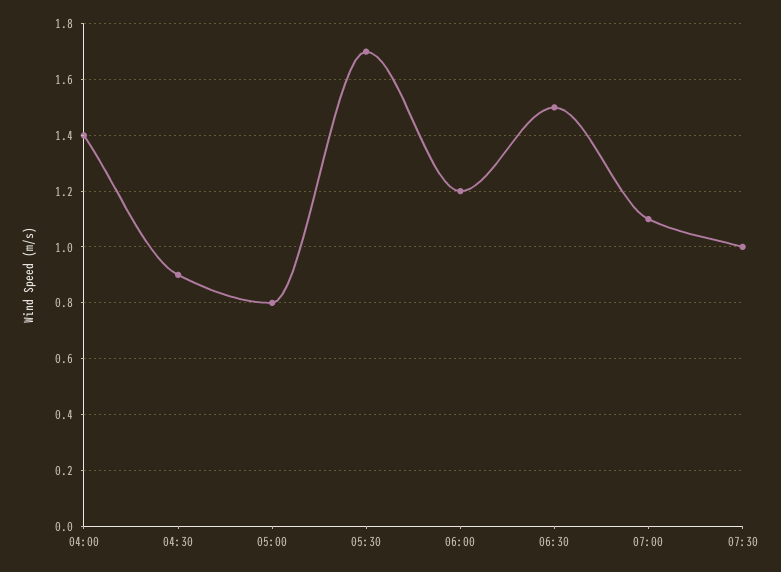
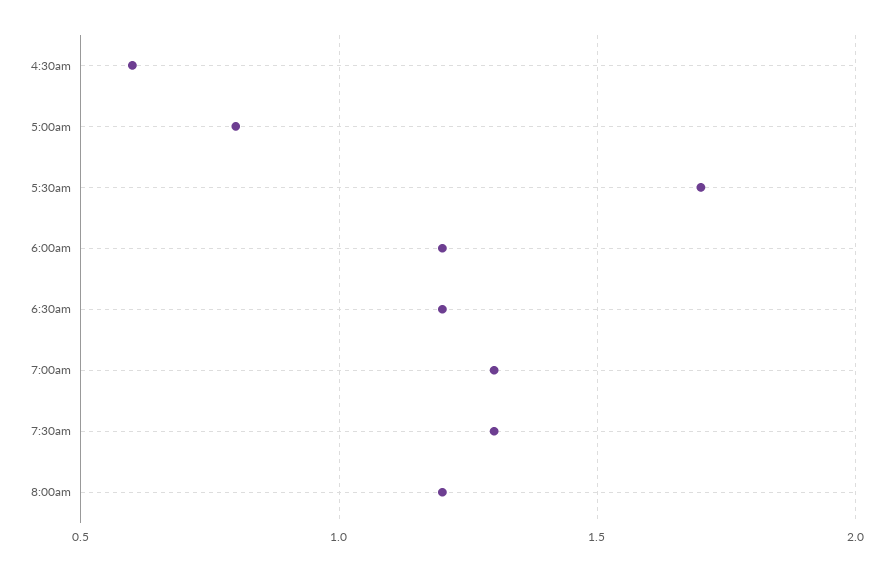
04:00: 1.4 -> none
04:30: 0.9 -> 0.6
06:30: 1.5 -> 1.2
07:00: 1.1 -> 1.3
07:30: 1 -> 1.3
8:00am: none -> 1.2

